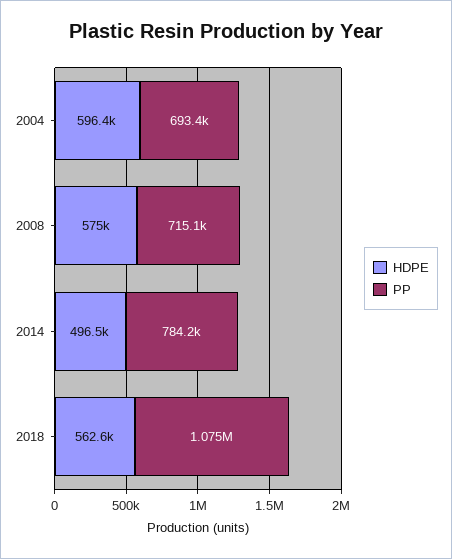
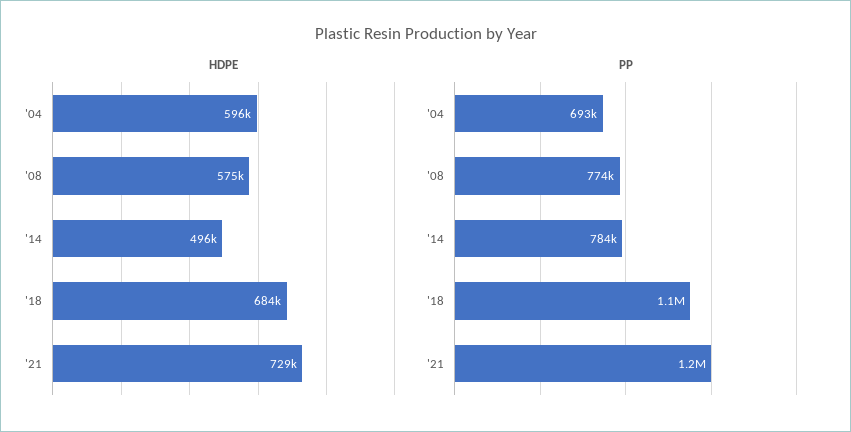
PP, 2008: 715100 -> 774000
HDPE, 2018: 562600 -> 684000
HDPE, '21: none -> 729000
PP, '21: none -> 1200000

